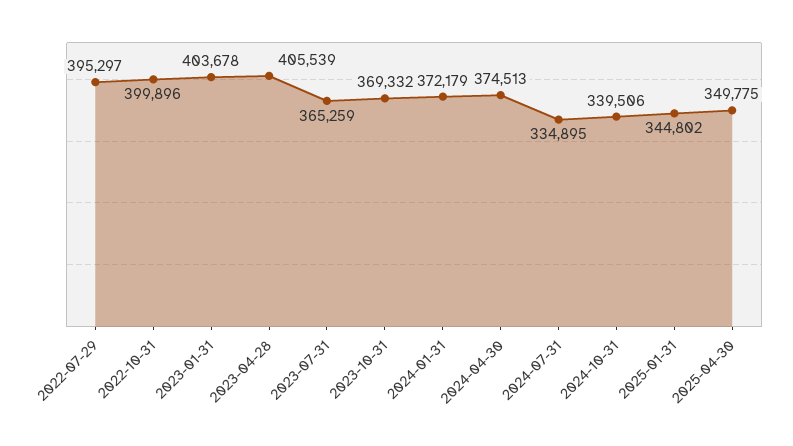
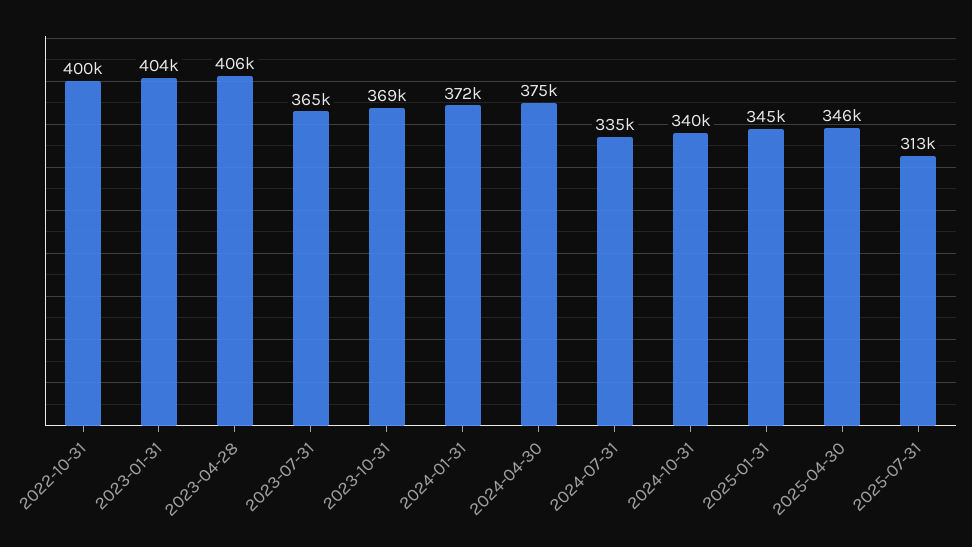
2022-07-29: 395297 -> none
2025-04-30: 349775 -> 346000
2025-07-31: none -> 313000

